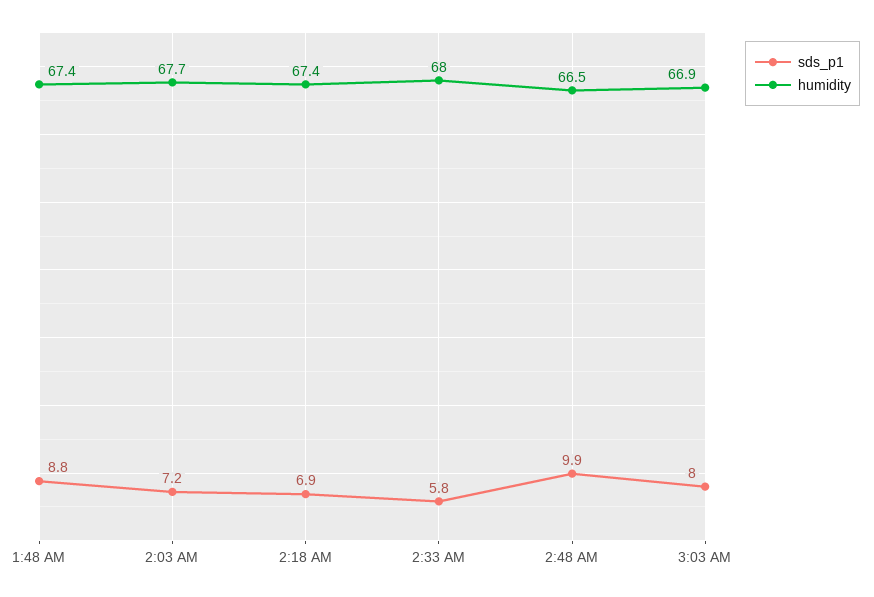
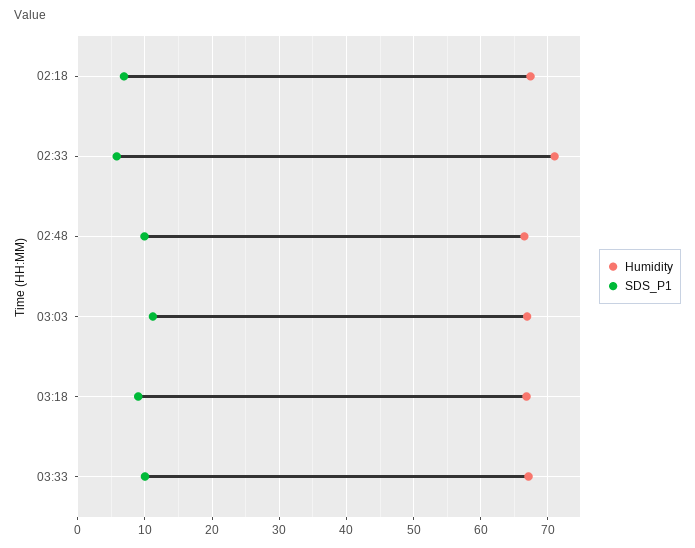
sds_p1, 1:48 AM: 8.8 -> none
humidity, 1:48 AM: 67.4 -> none
sds_p1, 2:03 AM: 7.2 -> none
humidity, 2:03 AM: 67.7 -> none
humidity, 2:33 AM: 68 -> 71
sds_p1, 3:03 AM: 8 -> 11
humidity, 03:18: none -> 67
sds_p1, 03:18: none -> 9
humidity, 03:33: none -> 67
sds_p1, 03:33: none -> 10

